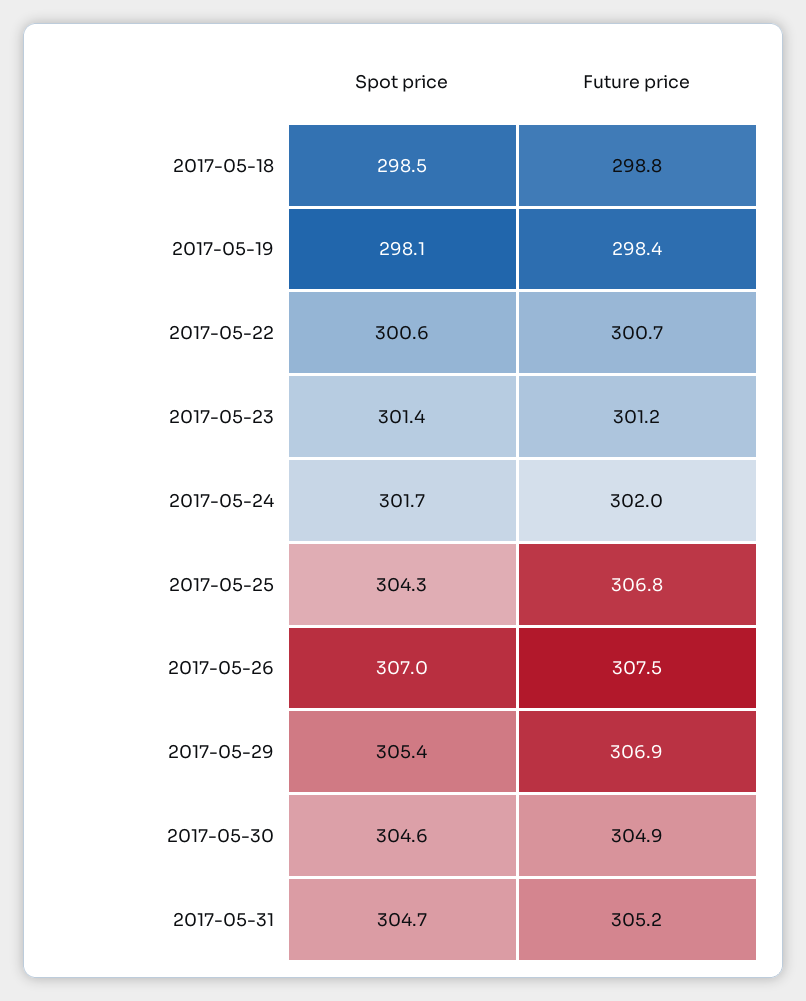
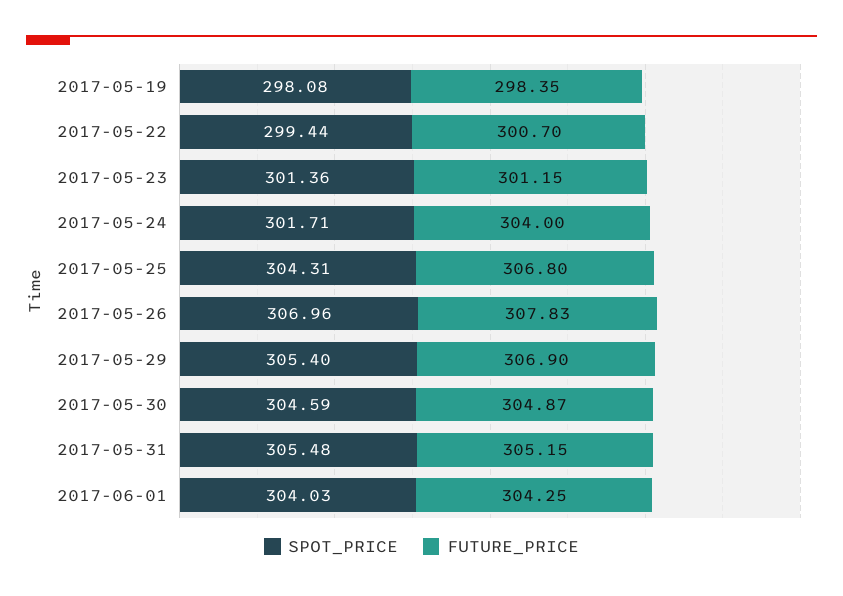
Spot price, 2017-05-18: 298.5 -> none
Future price, 2017-05-18: 298.8 -> none
Spot price, 2017-05-22: 300.6 -> 299.44
Future price, 2017-05-24: 302 -> 304
Future price, 2017-05-26: 307.5 -> 307.83
Spot price, 2017-05-31: 304.7 -> 305.48
Spot price, 2017-06-01: none -> 304.03
Future price, 2017-06-01: none -> 304.25

